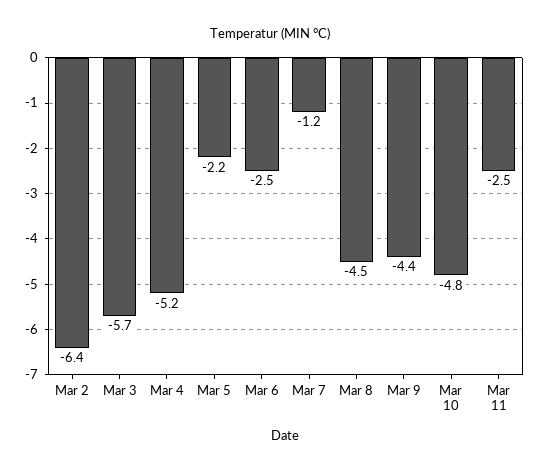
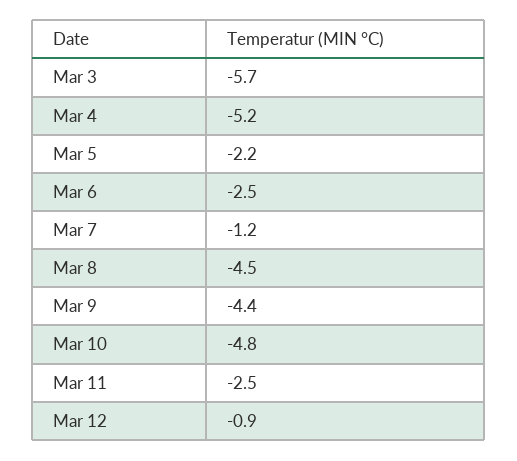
Mar 2: -6.4 -> none
Mar 12: none -> -0.9

